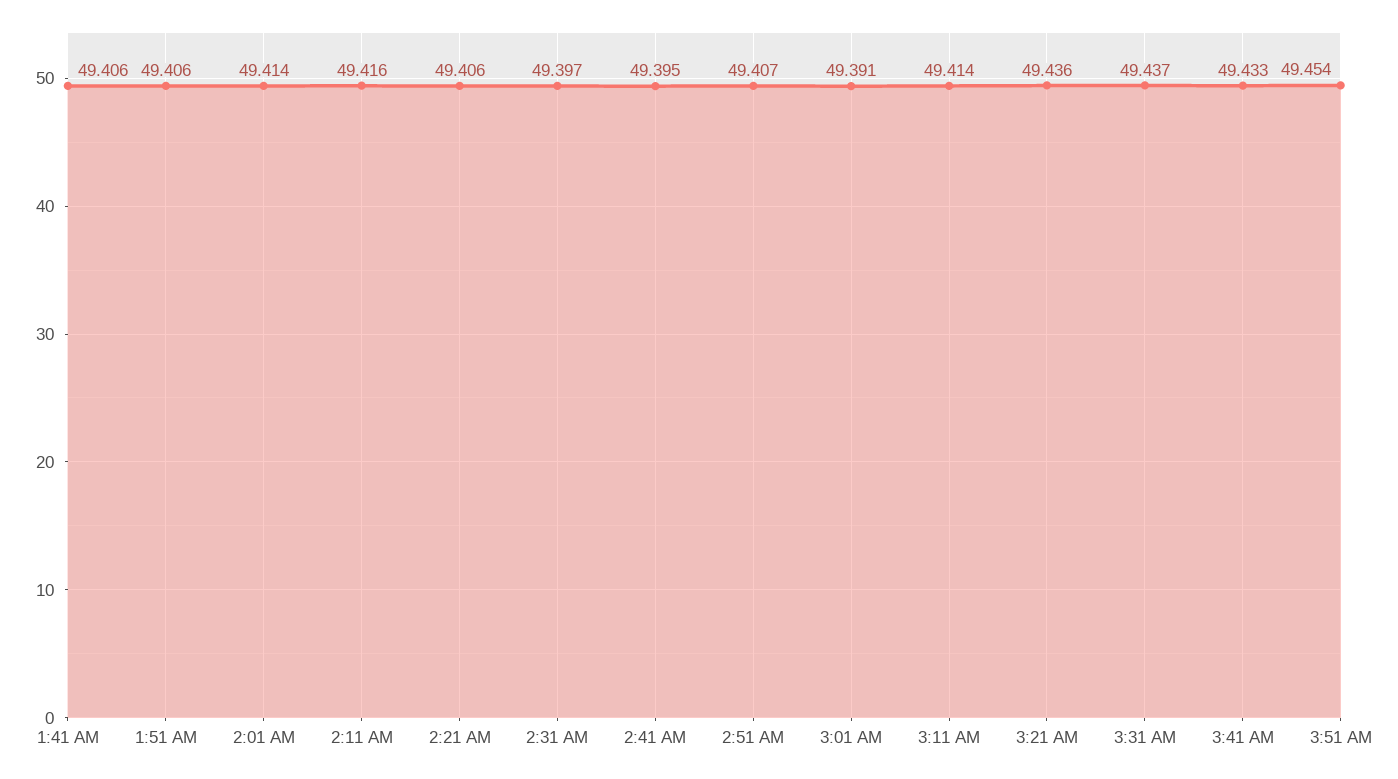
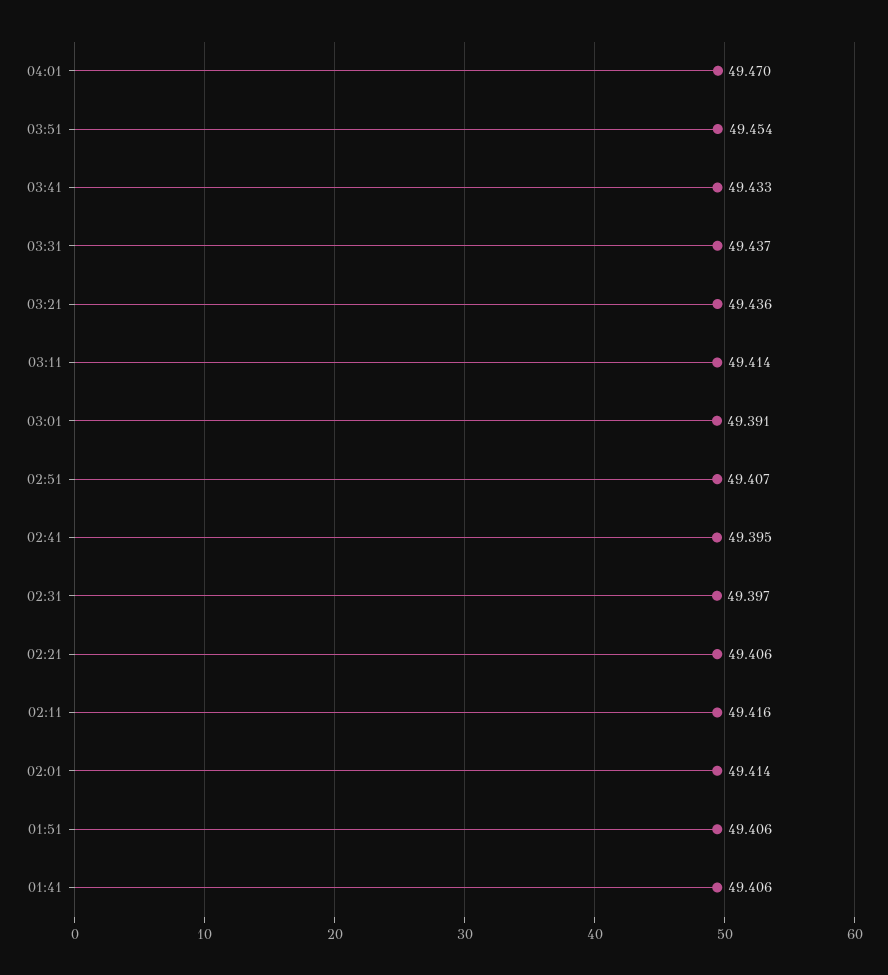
04:01: none -> 49.47

